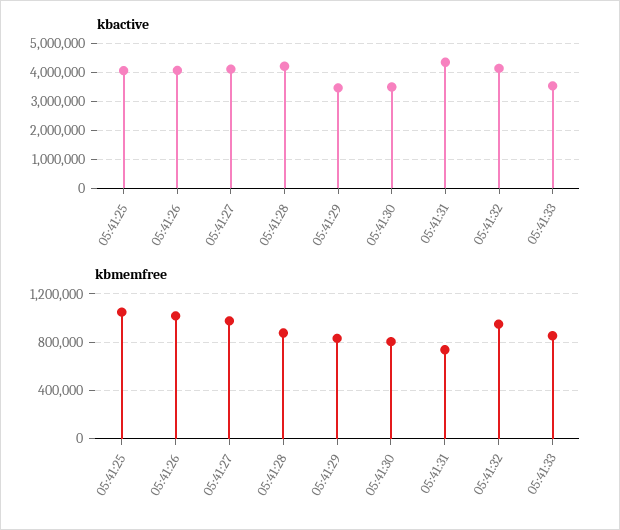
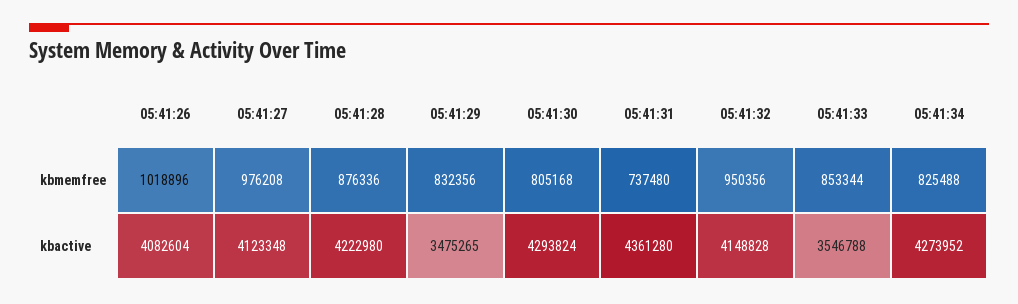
kbactive, 05:41:25: 4000000 -> none
kbactive, 05:41:30: 3500000 -> 4293824
kbmemfree, 05:41:25: 1050000 -> none
kbmemfree, 05:41:34: none -> 825488
kbactive, 05:41:34: none -> 4273952

